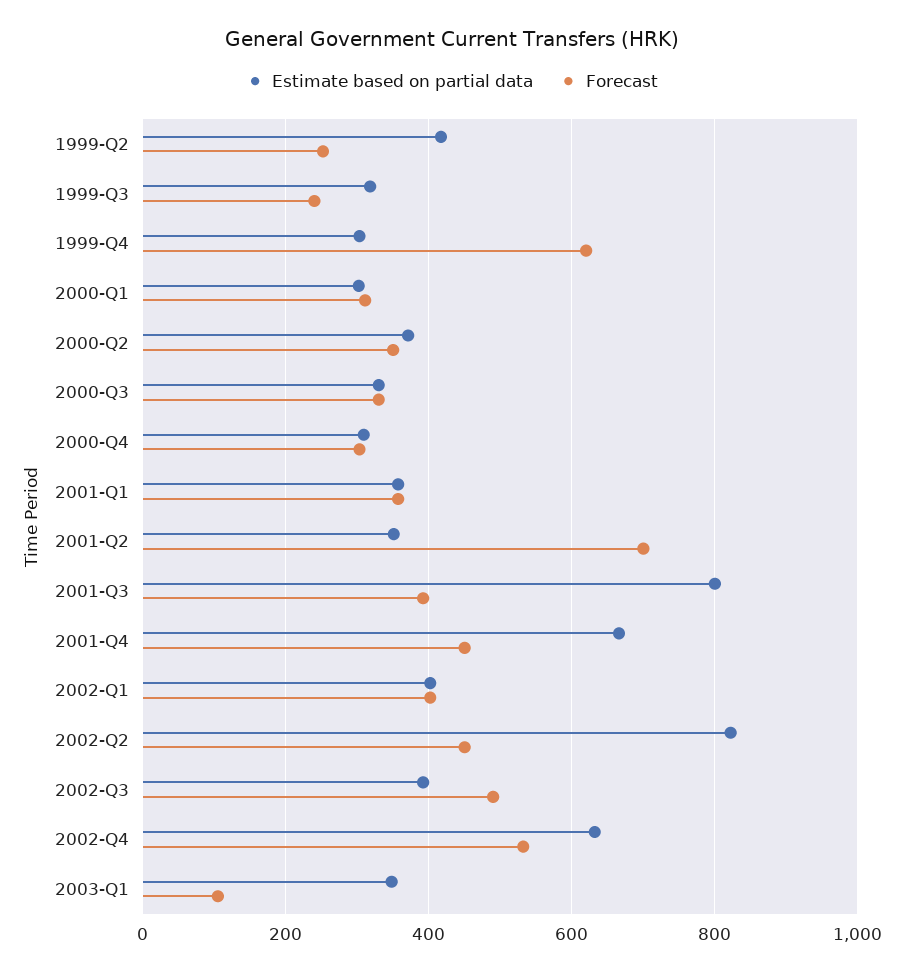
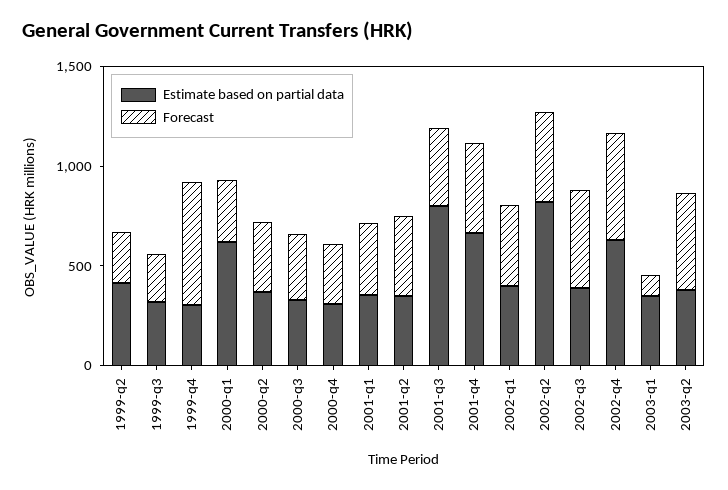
Estimate based on partial data, 2000-Q1: 300 -> 600
Forecast, 2001-Q2: 700 -> 400
Estimate based on partial data, 2003-q2: none -> 400
Forecast, 2003-q2: none -> 500

